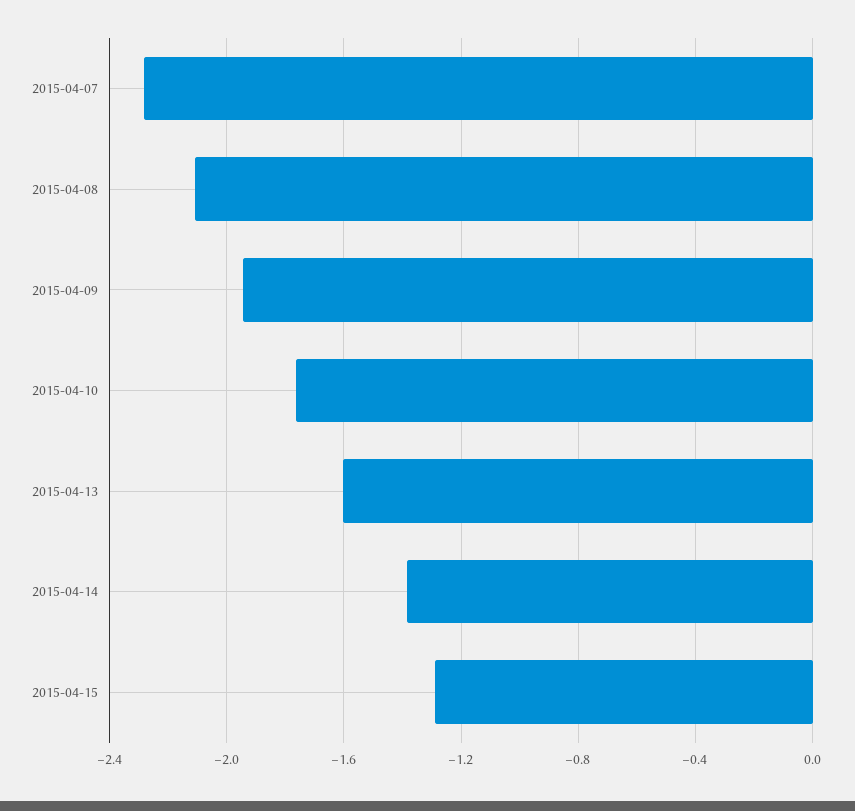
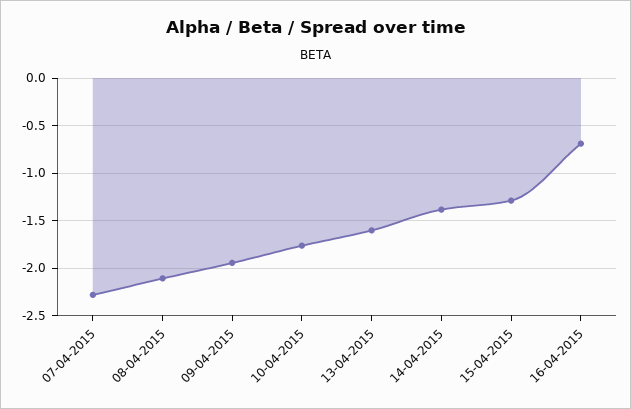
16-04-2015: none -> -0.7

